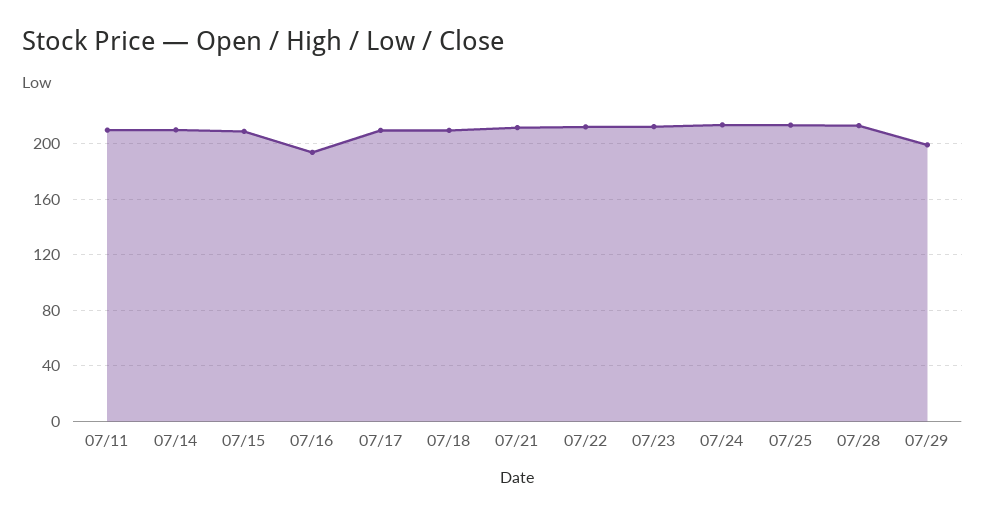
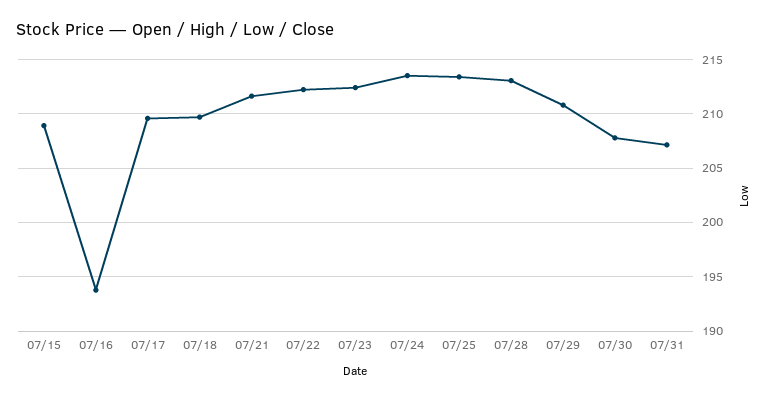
07/11: 210 -> none
07/14: 210 -> none
07/29: 200 -> 211
07/30: none -> 208
07/31: none -> 207

